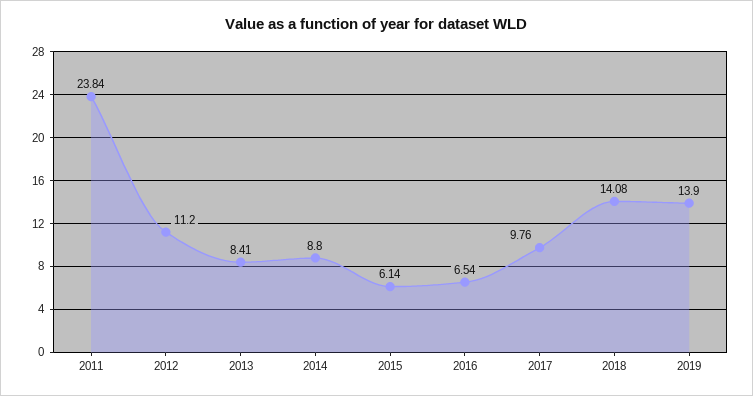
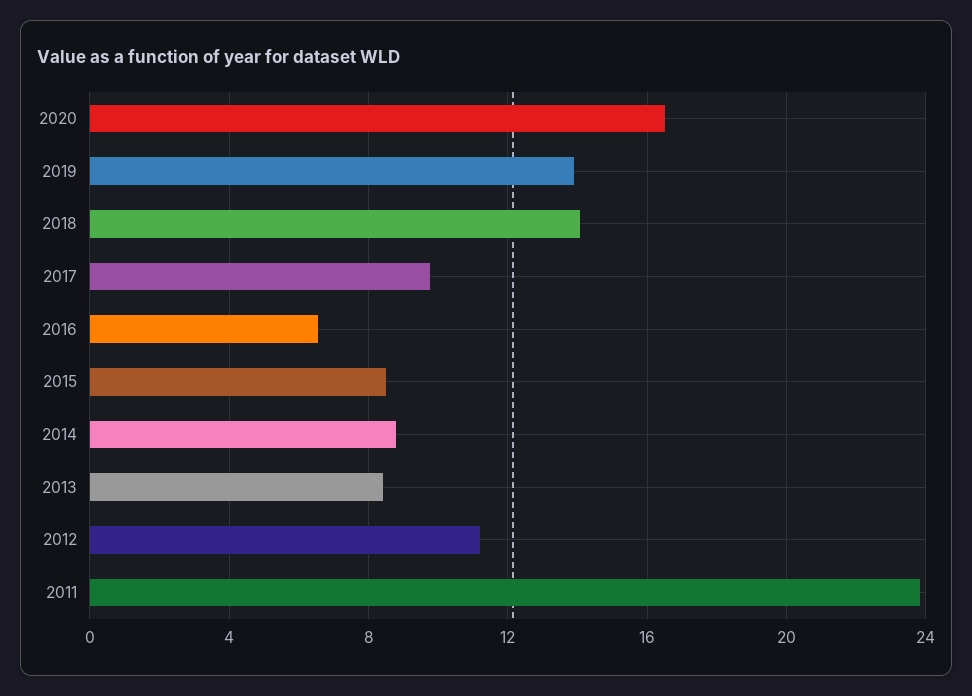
2015: 6.14 -> 8.5
2020: none -> 16.5

